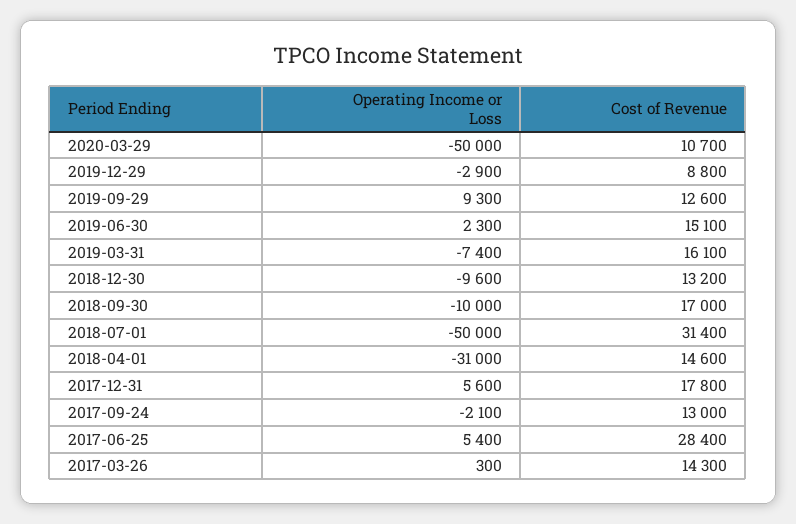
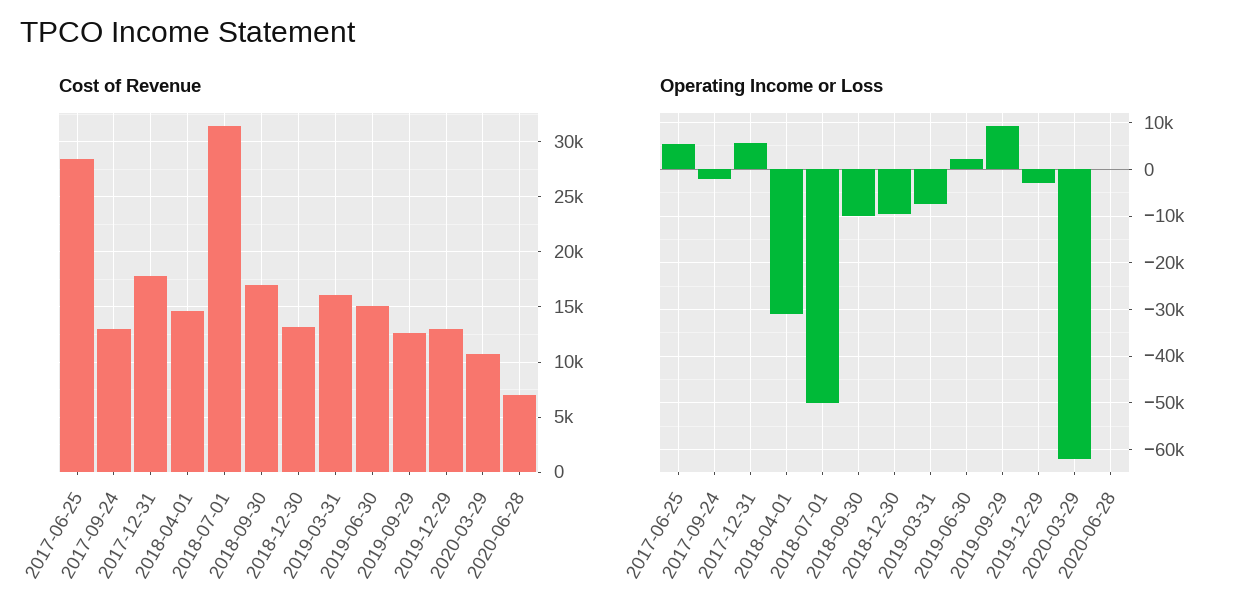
Operating Income or Loss, 2020-03-29: -50000 -> -62000
Cost of Revenue, 2019-12-29: 8800 -> 13000
Operating Income or Loss, 2017-03-26: 300 -> none
Cost of Revenue, 2017-03-26: 14300 -> none
Cost of Revenue, 2020-06-28: none -> 7000
Operating Income or Loss, 2020-06-28: none -> 0

